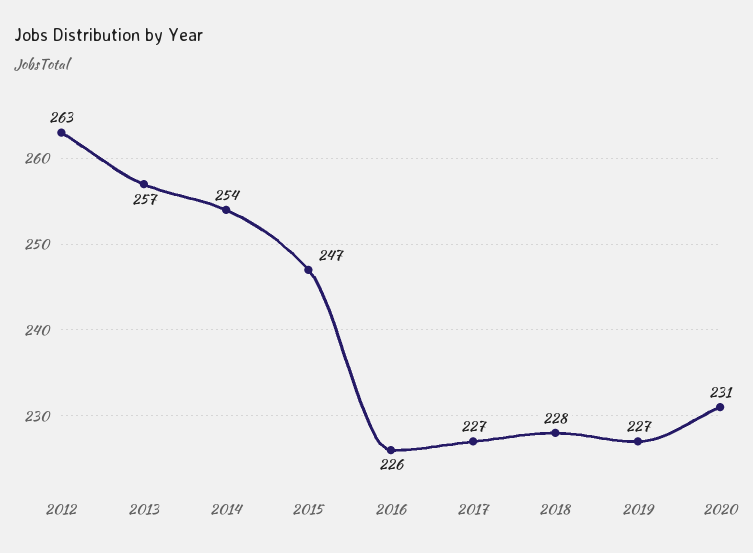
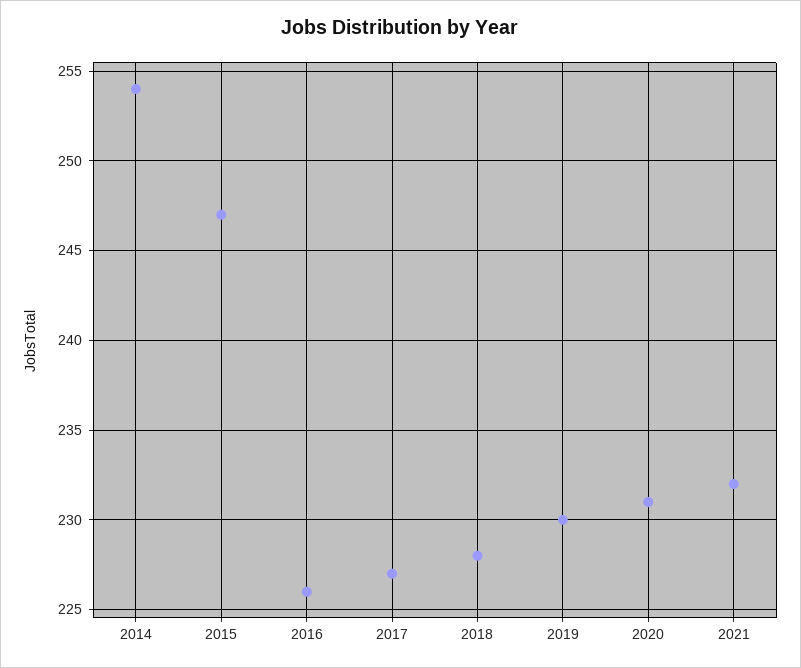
2012: 263 -> none
2013: 257 -> none
2019: 227 -> 230
2021: none -> 232

